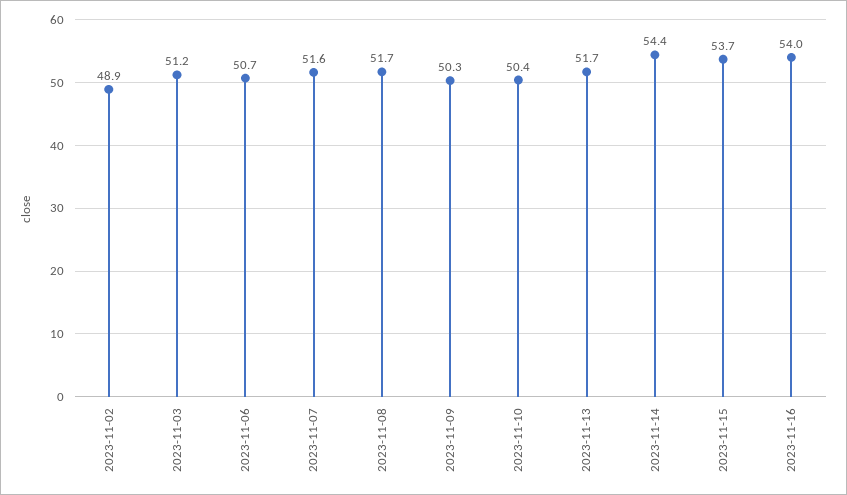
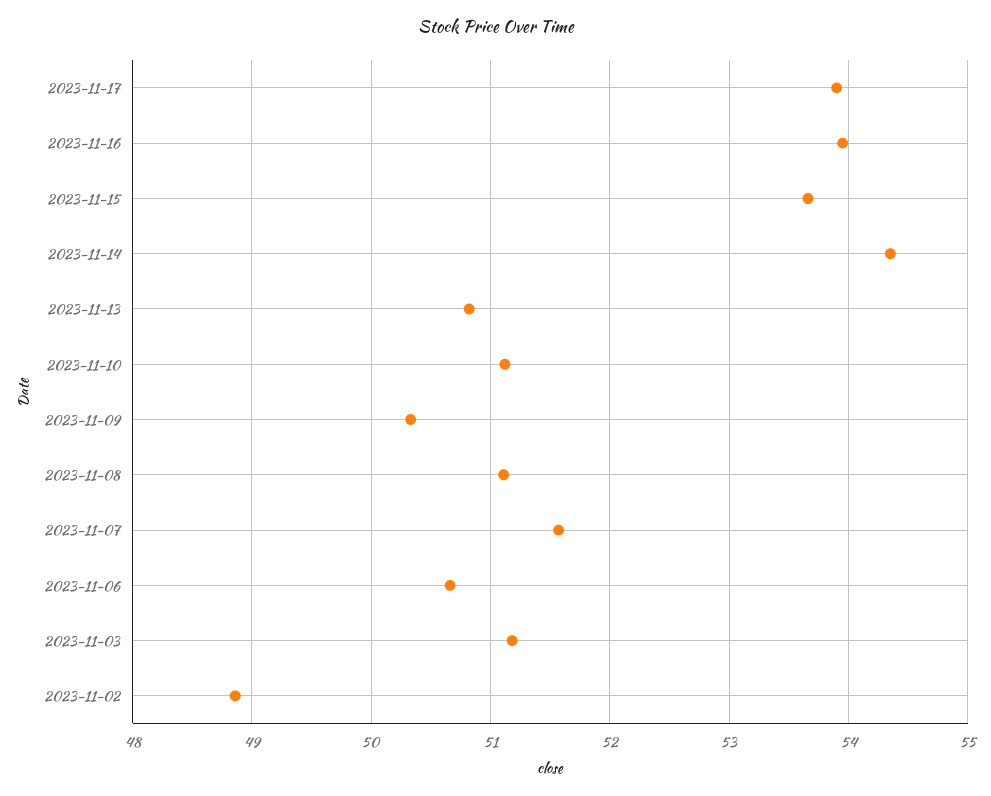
2023-11-08: 51.7 -> 51.1
2023-11-10: 50.4 -> 51.1
2023-11-13: 51.7 -> 50.8
2023-11-17: none -> 53.9

